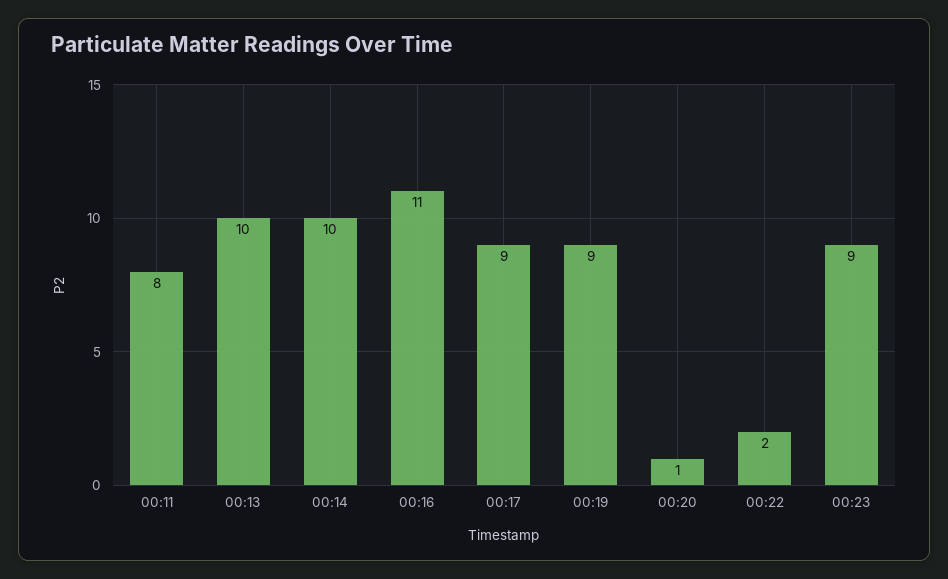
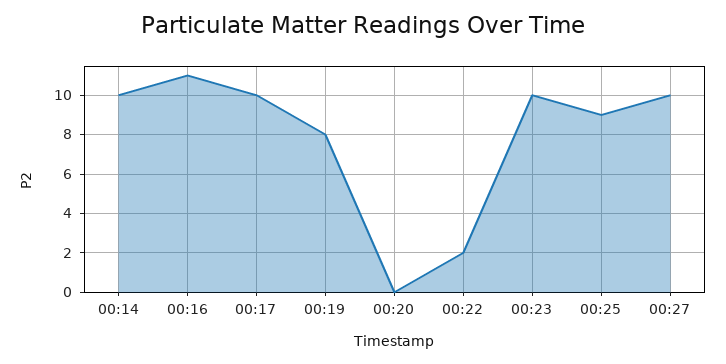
00:11: 8 -> none
00:13: 10 -> none
00:17: 9 -> 10
00:19: 9 -> 8
00:20: 1 -> 0
00:23: 9 -> 10
00:25: none -> 9
00:27: none -> 10

